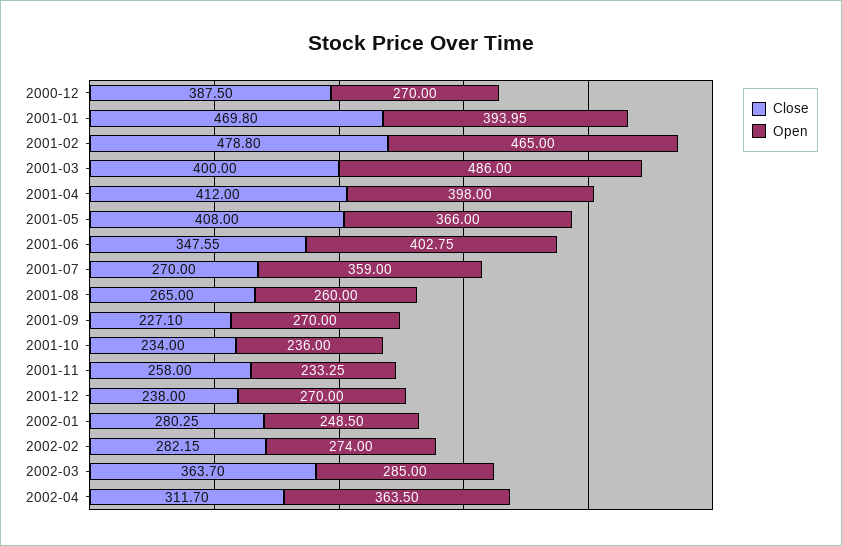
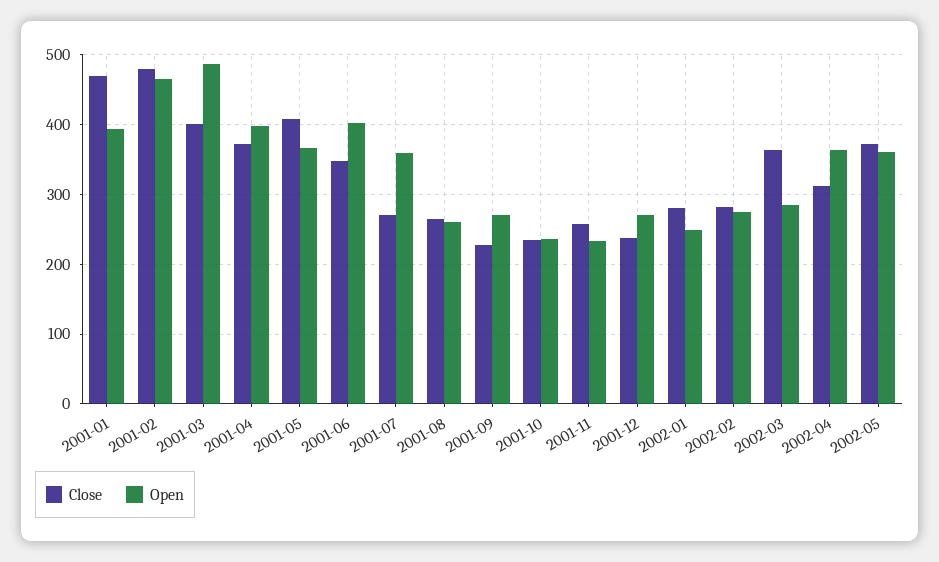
Close, 2000-12: 387.5 -> none
Open, 2000-12: 270 -> none
Close, 2001-04: 412 -> 370
Close, 2002-05: none -> 370
Open, 2002-05: none -> 360

